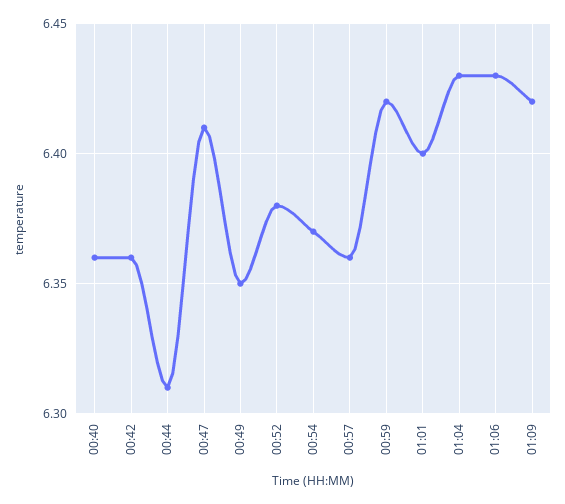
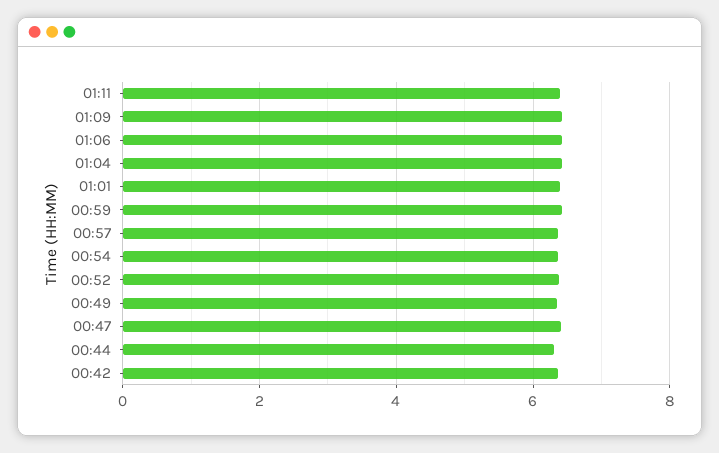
00:40: 6.36 -> none
01:11: none -> 6.4

